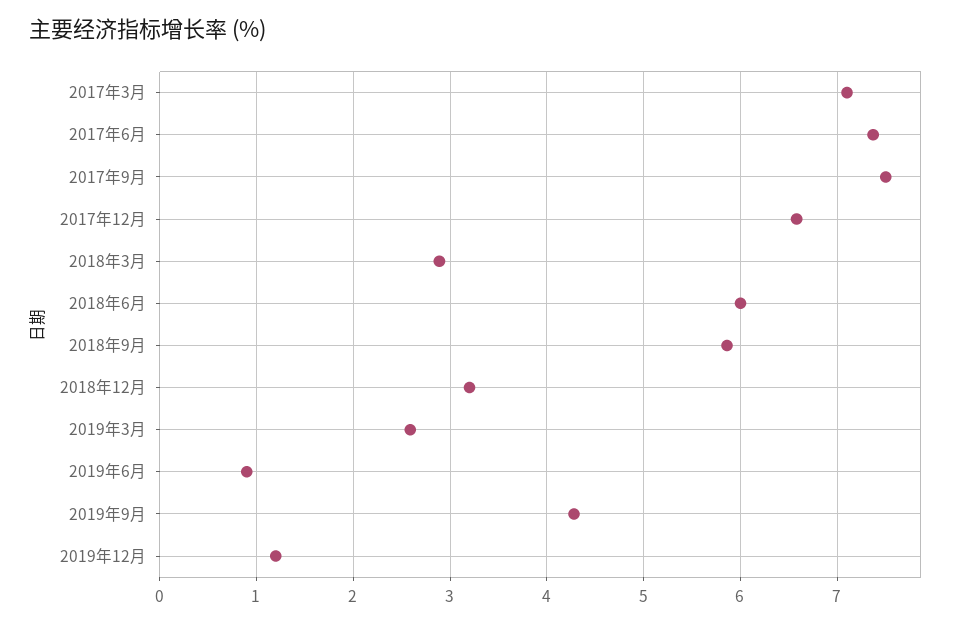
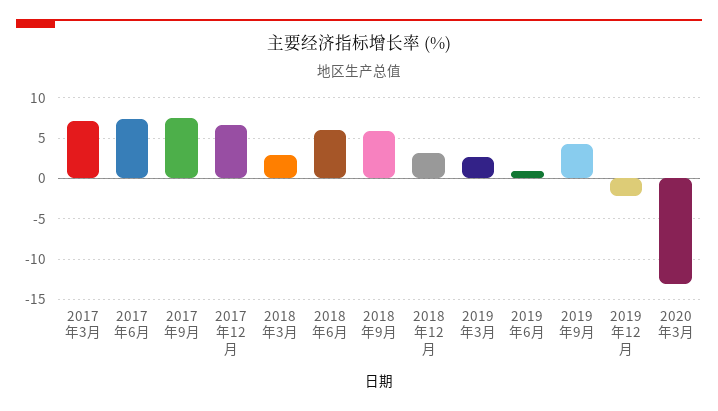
2019年12月: 1.2 -> -2
2020年3月: none -> -13

